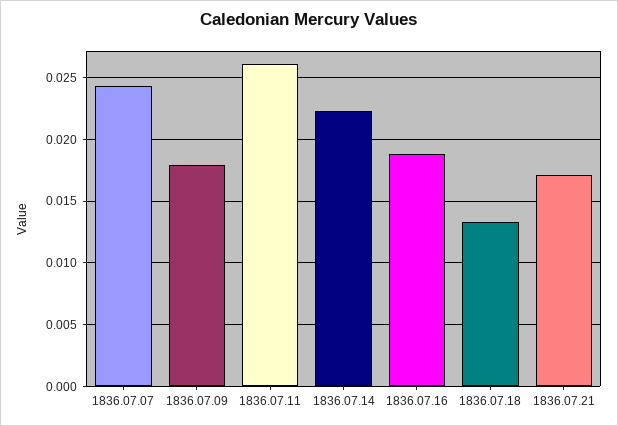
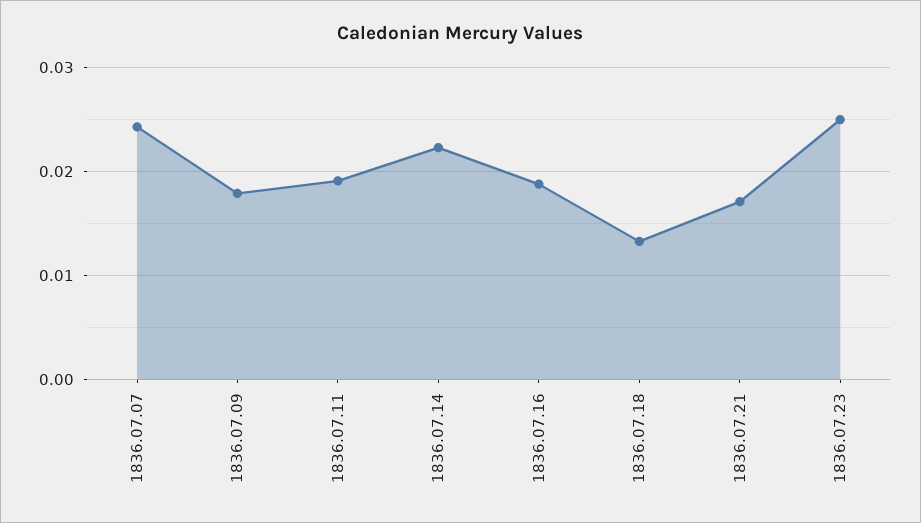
1836.07.11: 0.026 -> 0.019
1836.07.23: none -> 0.025

